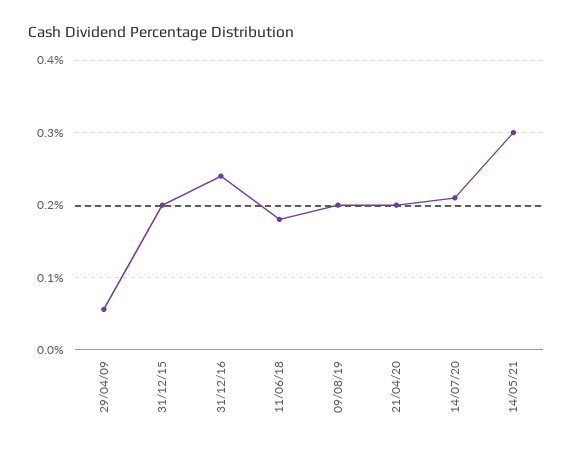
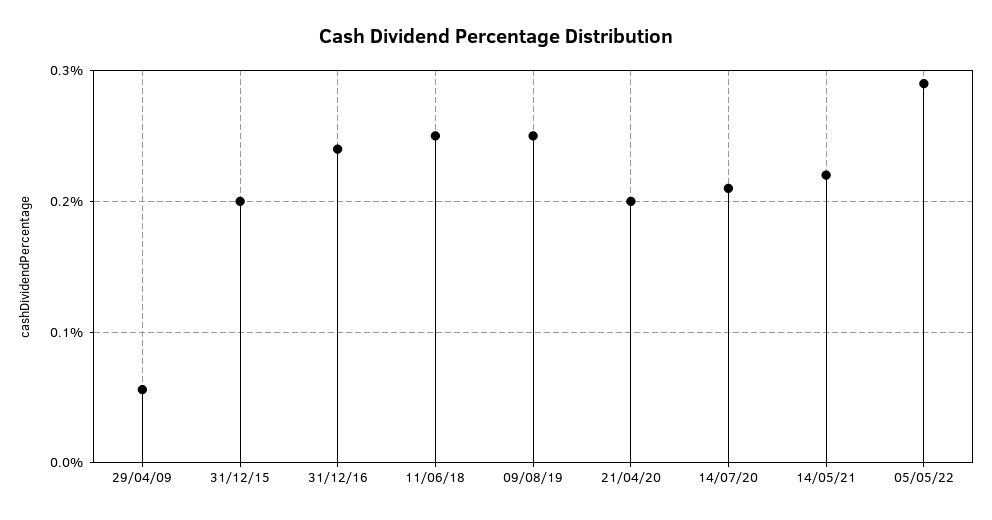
11/06/18: 0.18 -> 0.25
09/08/19: 0.2 -> 0.25
14/05/21: 0.3 -> 0.22
05/05/22: none -> 0.29

